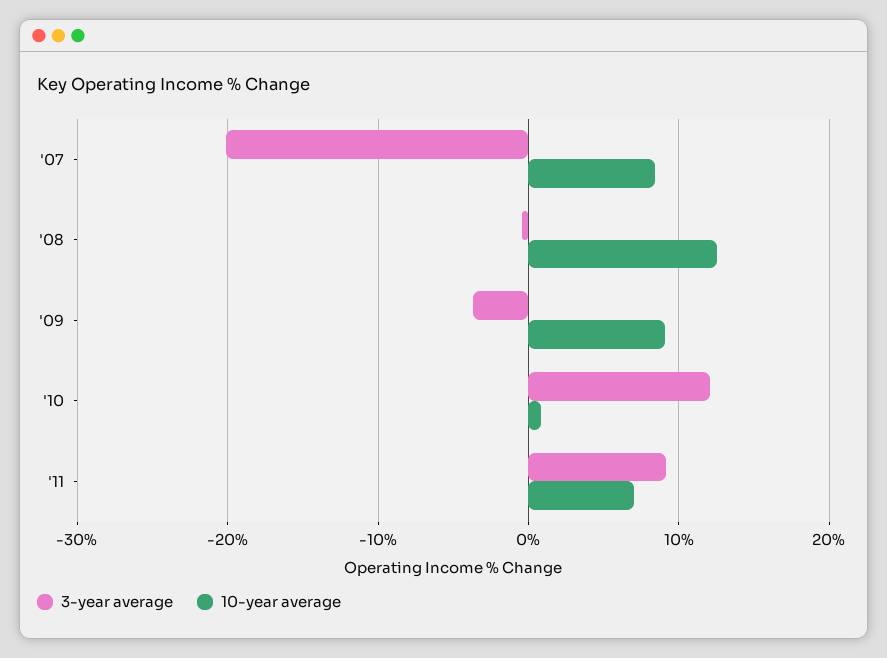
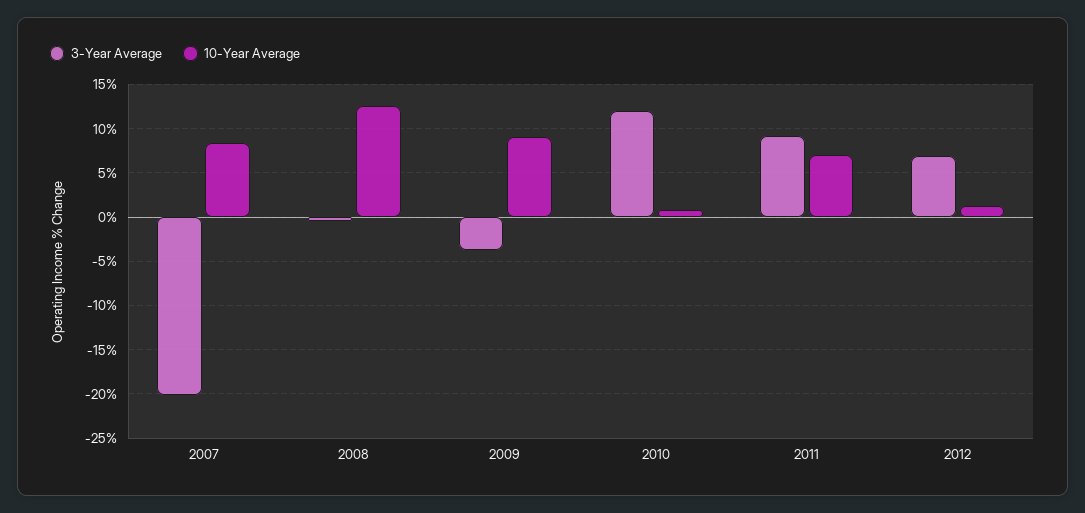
3-year average, 2012: none -> 7
10-year average, 2012: none -> 1

